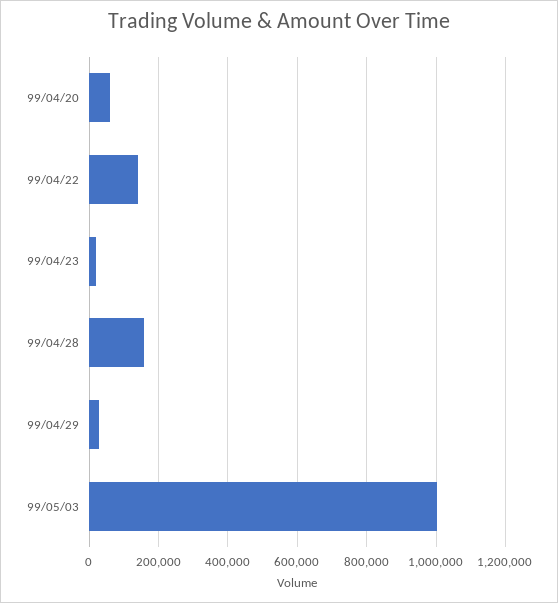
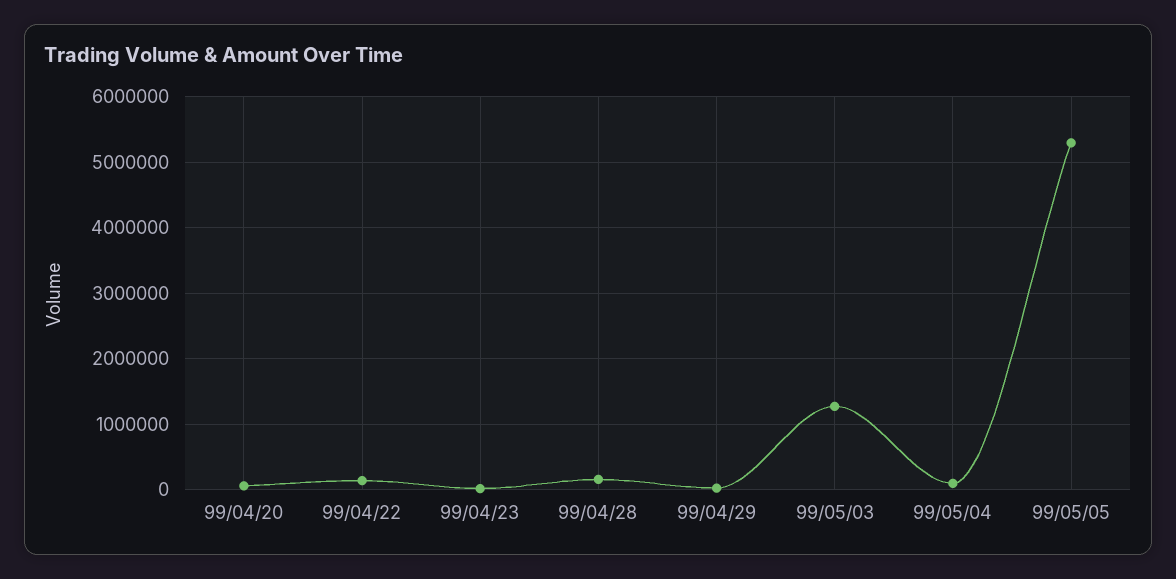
99/05/03: 1000000 -> 1300000
99/05/04: none -> 100000
99/05/05: none -> 5300000

